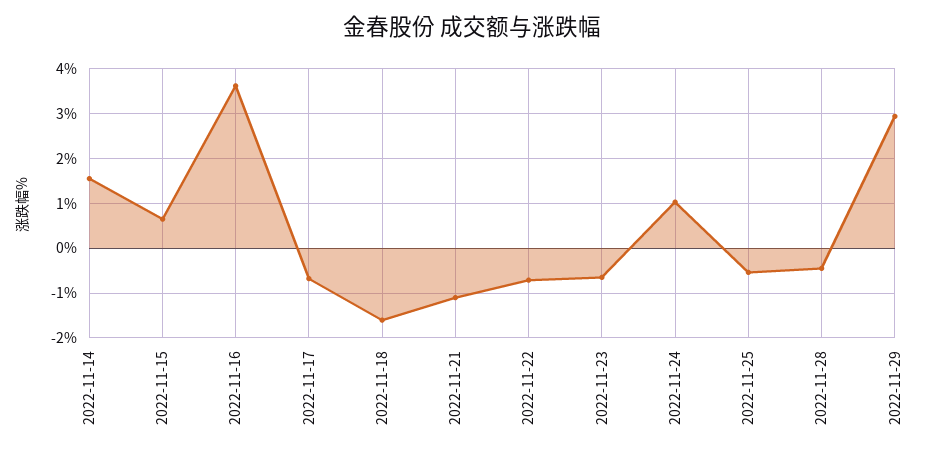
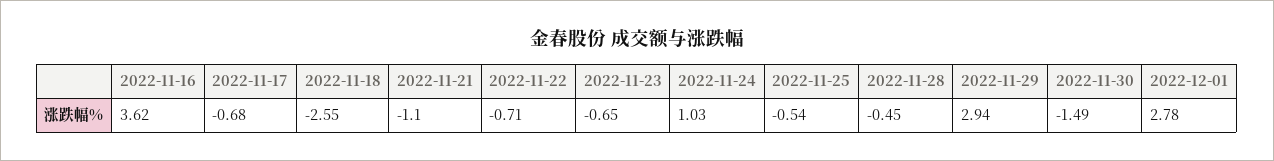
2022-11-14: 1.6 -> none
2022-11-15: 0.6 -> none
2022-11-18: -1.6 -> -2.55
2022-11-30: none -> -1.49
2022-12-01: none -> 2.78

